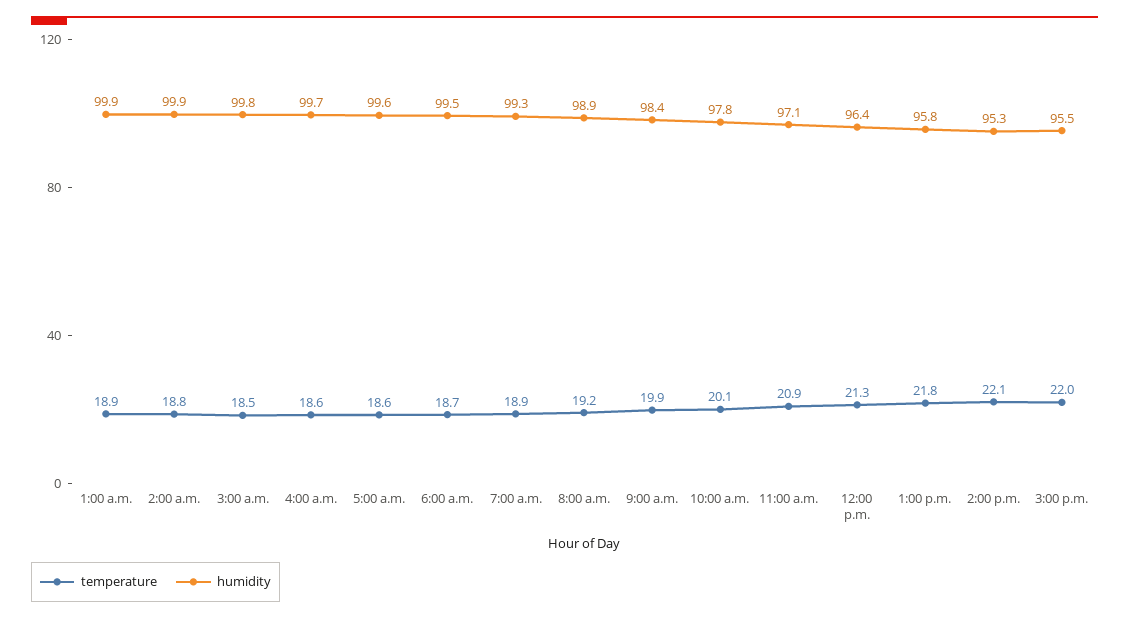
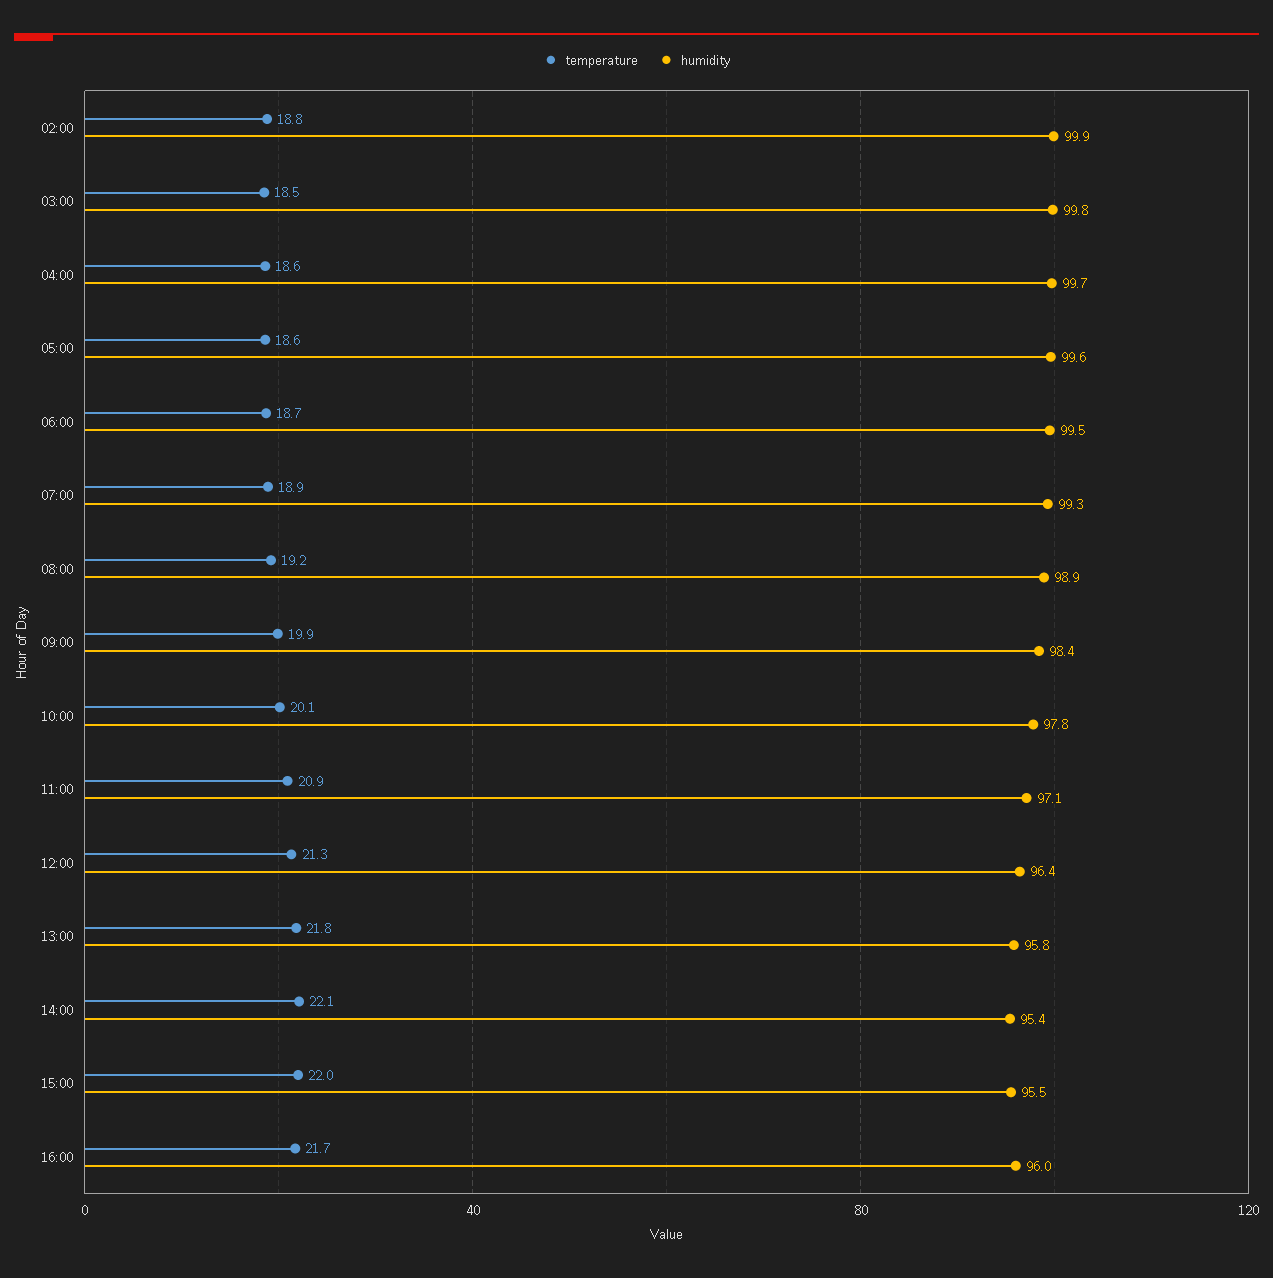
temperature, 1:00 a.m.: 18.9 -> none
humidity, 1:00 a.m.: 99.9 -> none
humidity, 2:00 p.m.: 95.3 -> 95.4
temperature, 16:00: none -> 21.7
humidity, 16:00: none -> 96

